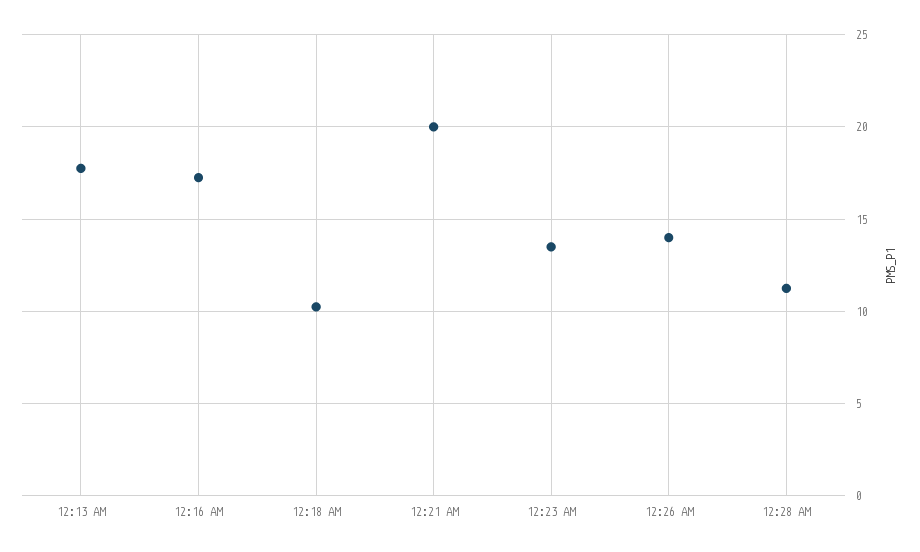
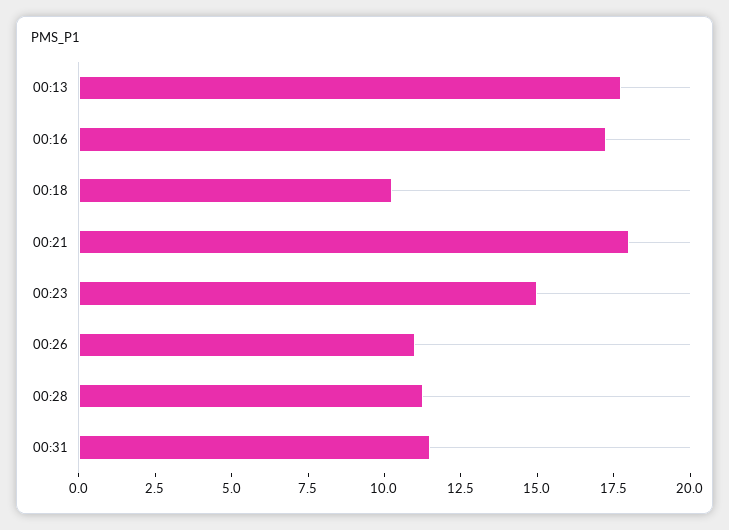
12:21 AM: 20 -> 18
12:23 AM: 13.5 -> 15
12:26 AM: 14 -> 11
00:31: none -> 11.5

